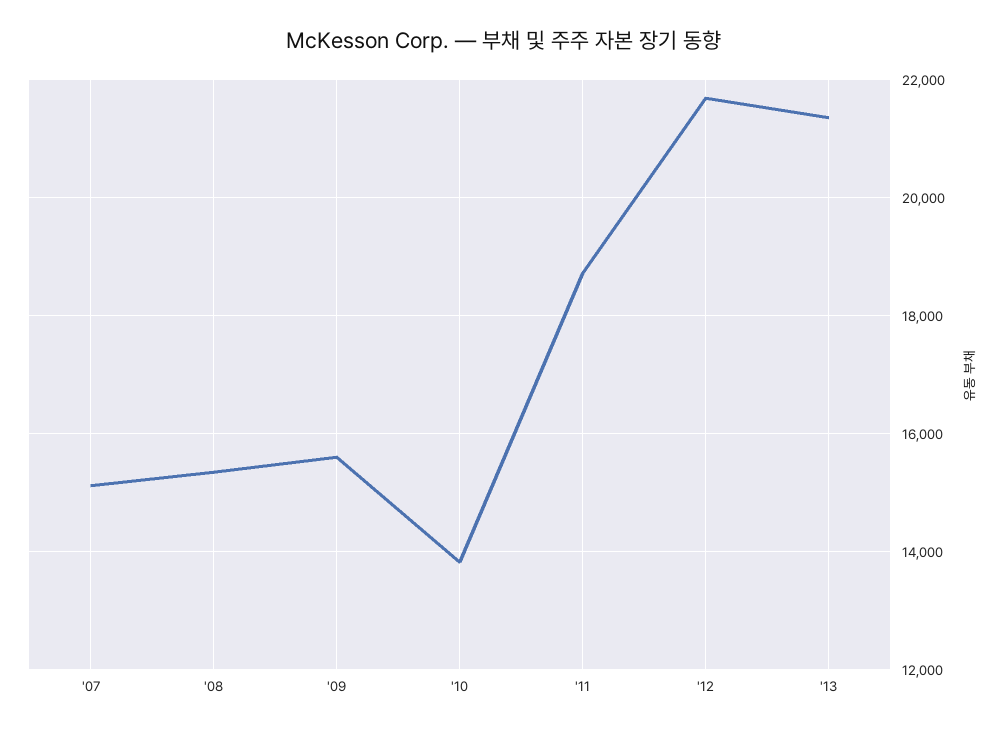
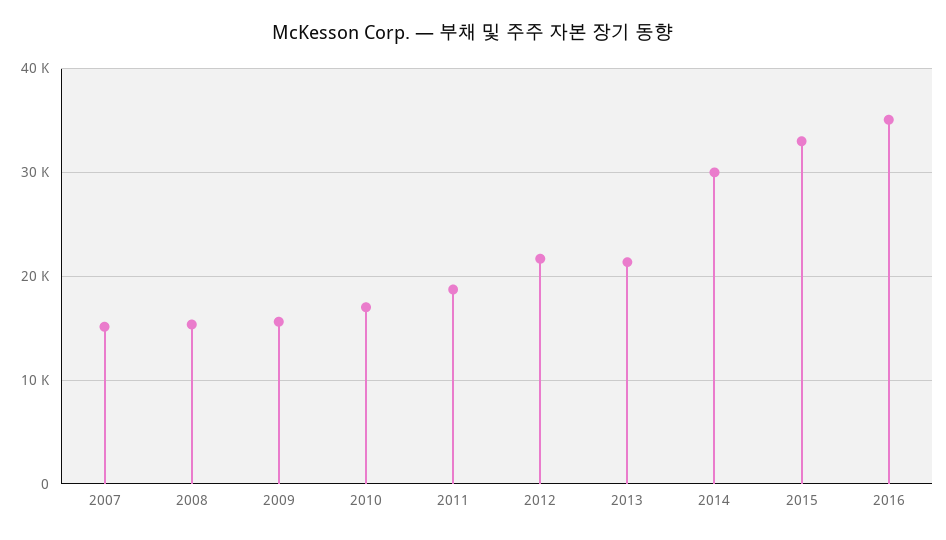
'10: 13800 -> 17000
2014: none -> 30000
2015: none -> 33000
2016: none -> 35000

